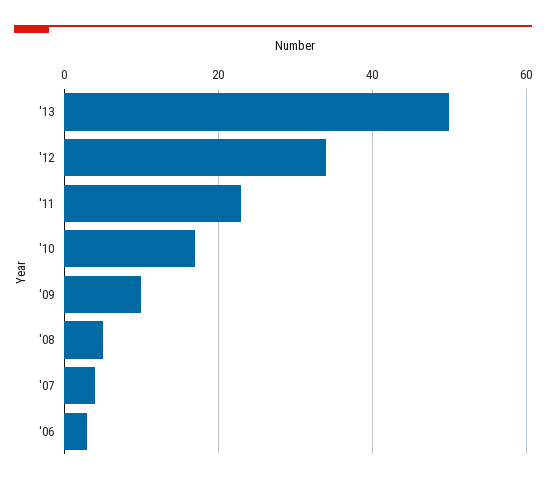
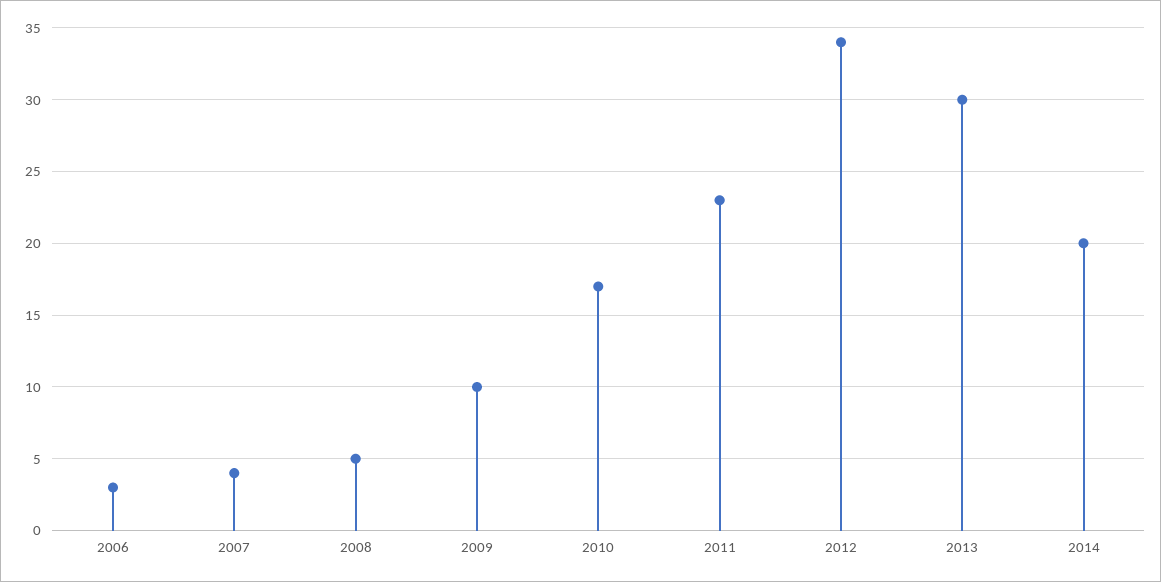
'13: 50 -> 30
2014: none -> 20

